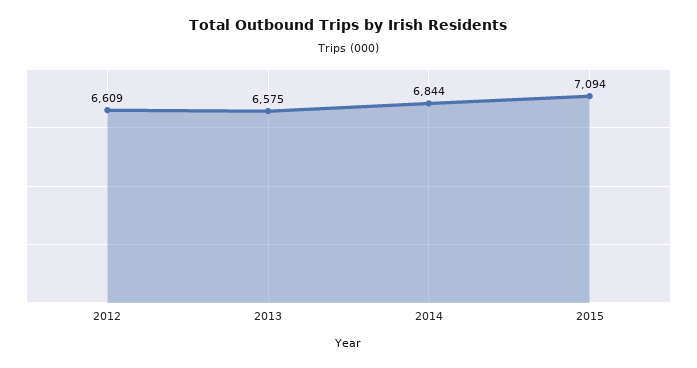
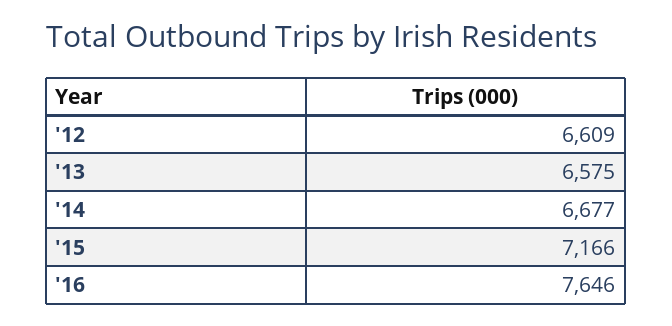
2014: 6844 -> 6677
2015: 7094 -> 7166
'16: none -> 7646

